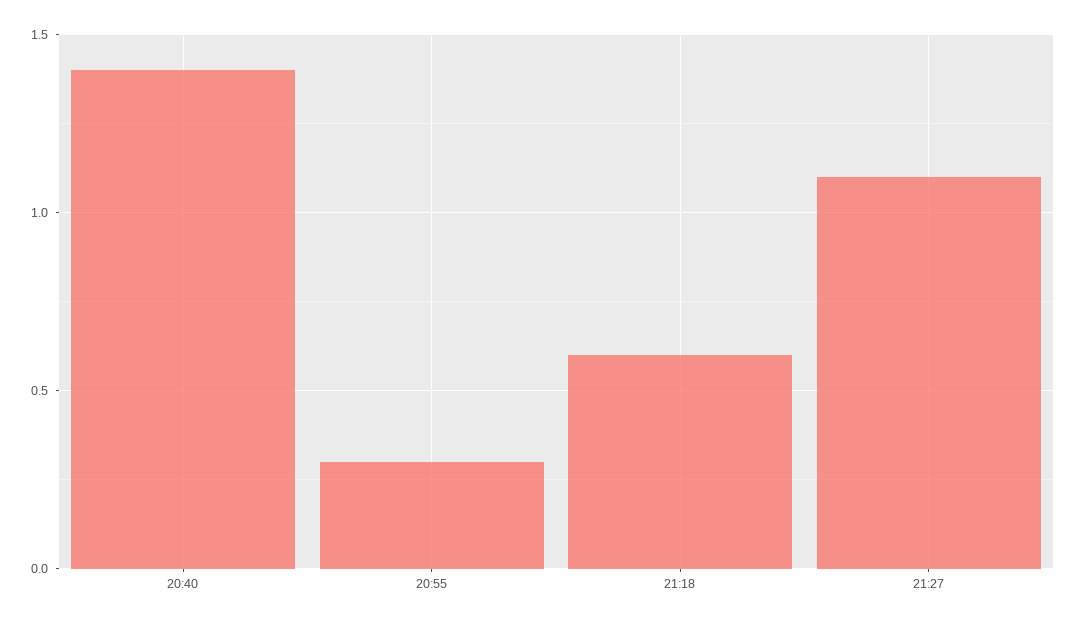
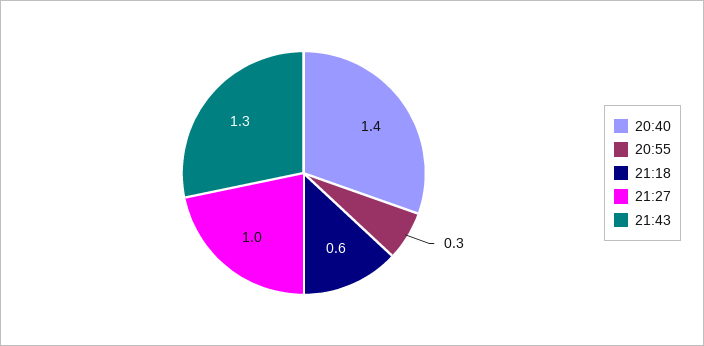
21:27: 1.1 -> 1
21:43: none -> 1.3

